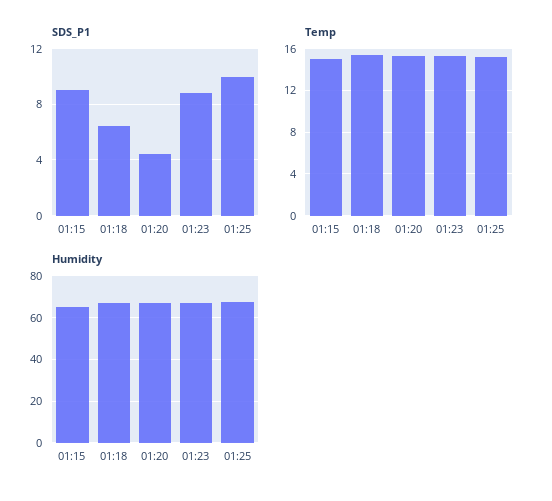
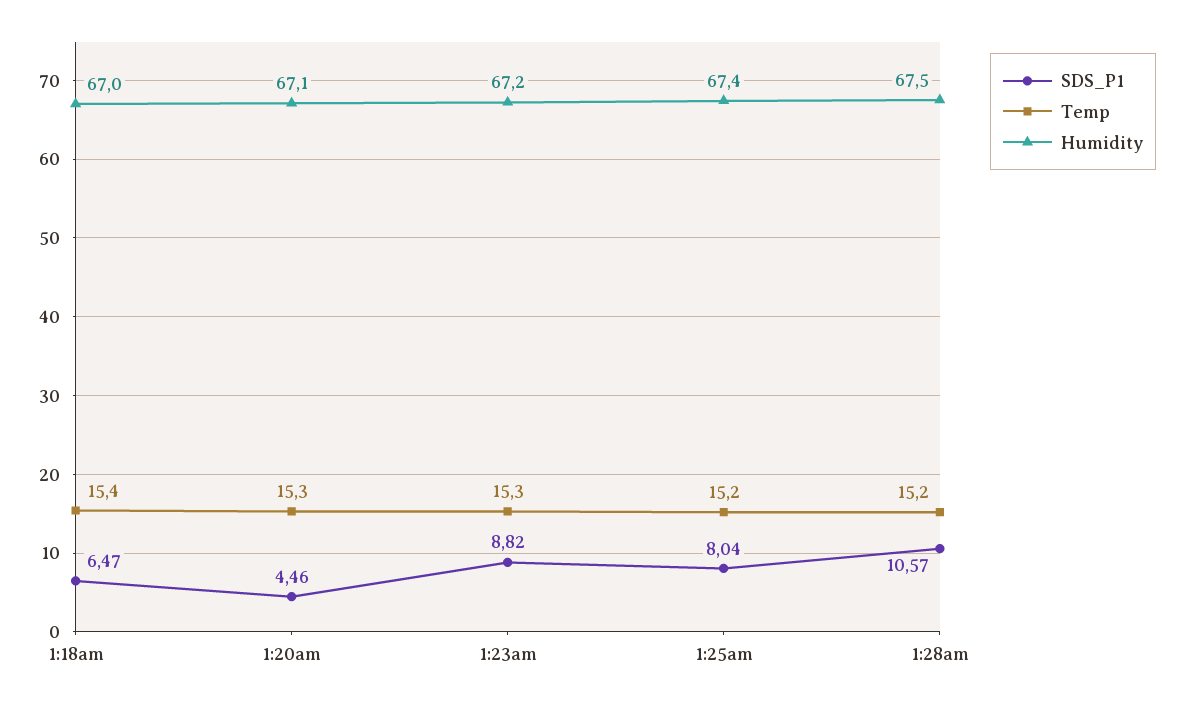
SDS_P1, 01:15: 9 -> none
SDS_P1, 01:25: 10 -> 8.04
Temp, 01:15: 15 -> none
Humidity, 01:15: 65 -> none
SDS_P1, 1:28am: none -> 10.57
Temp, 1:28am: none -> 15.2
Humidity, 1:28am: none -> 67.5

